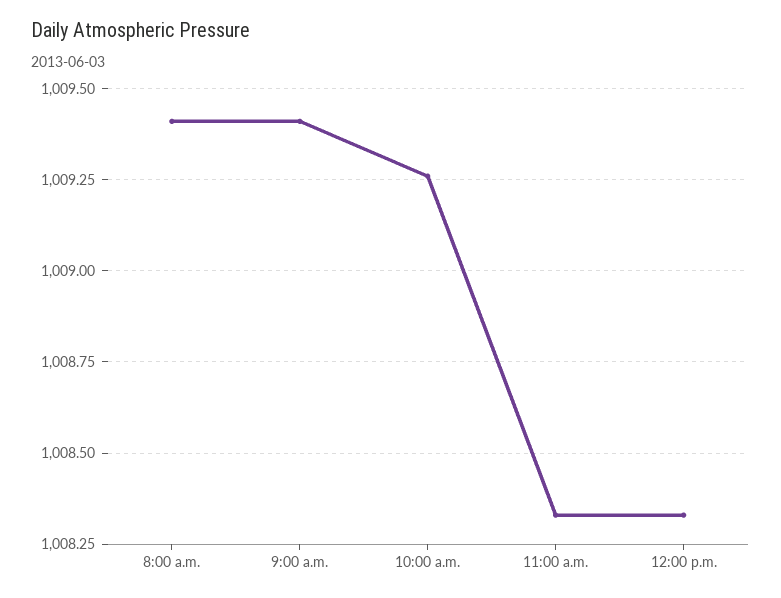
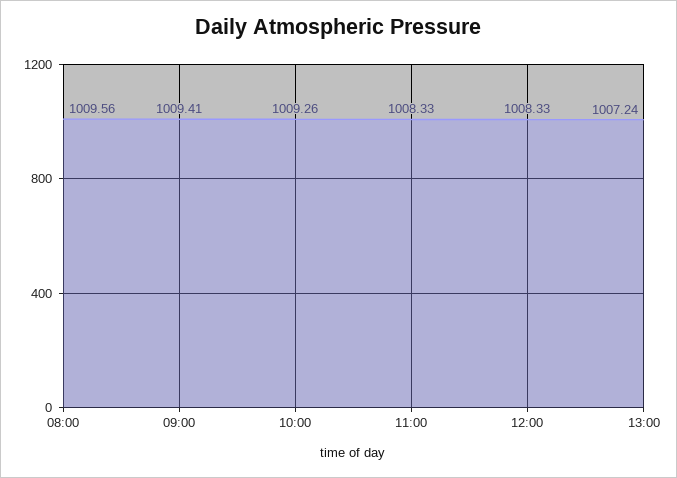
8:00 a.m.: 1009.4 -> 1009.56
13:00: none -> 1007.24

